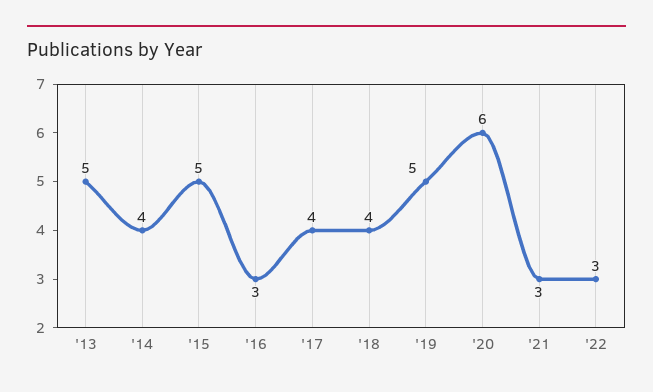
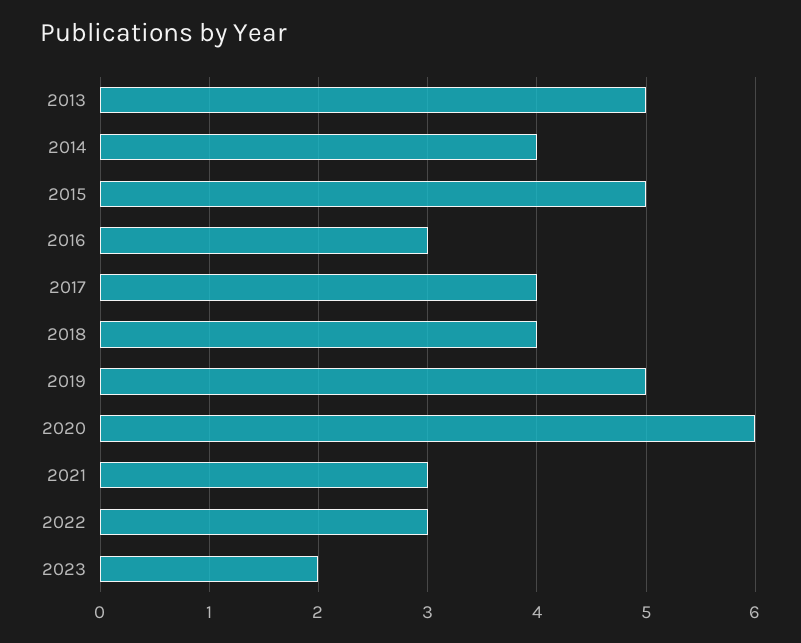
2023: none -> 2

